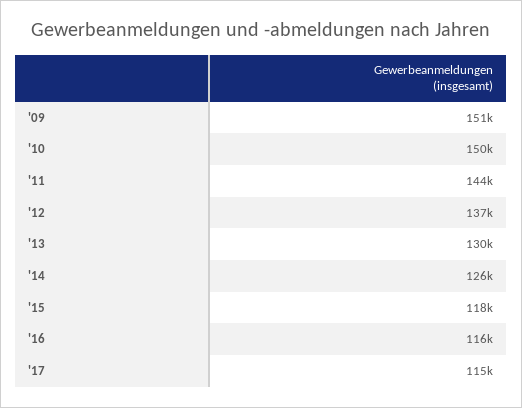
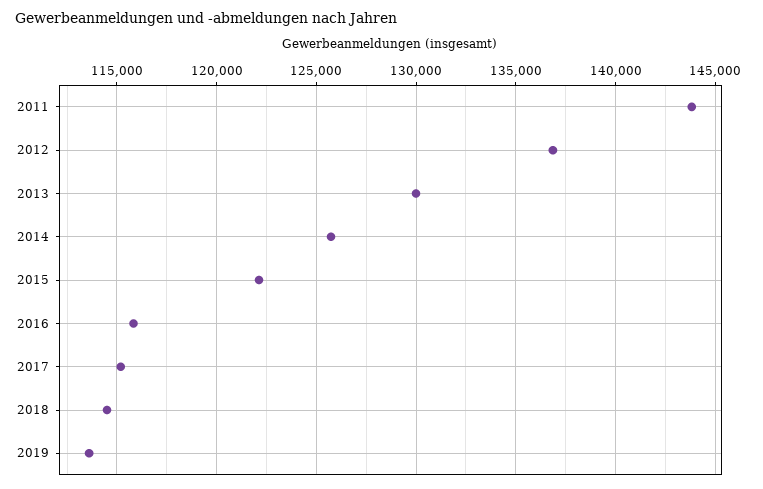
'09: 151000 -> none
'10: 150000 -> none
'15: 118000 -> 122000
2018: none -> 114500
2019: none -> 113500

